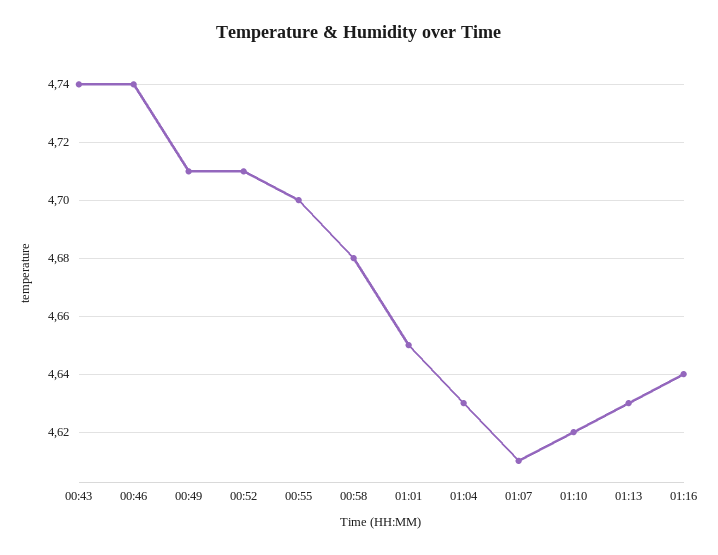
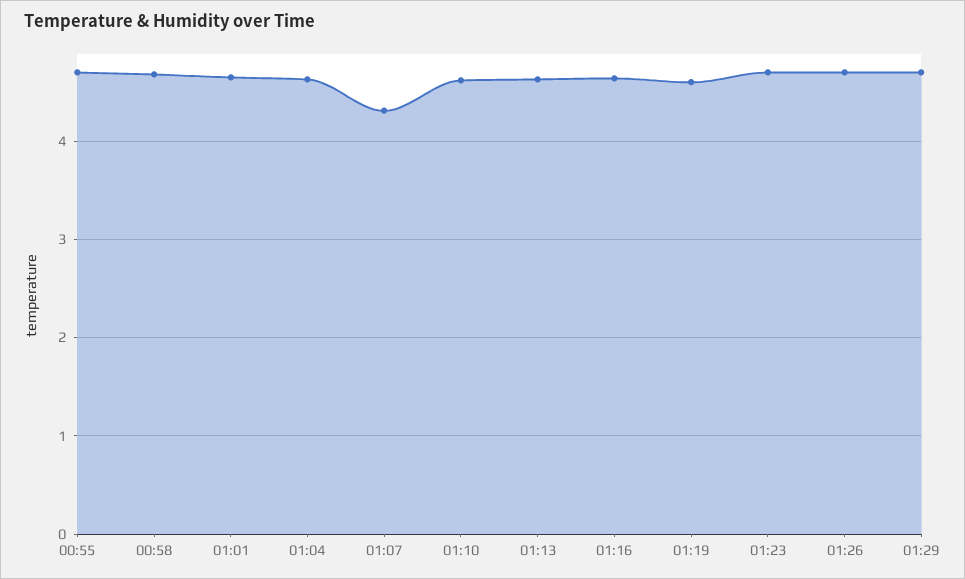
00:43: 4.74 -> none
00:46: 4.74 -> none
00:49: 4.71 -> none
00:52: 4.71 -> none
01:07: 4.61 -> 4.3
01:19: none -> 4.6
01:23: none -> 4.7
01:26: none -> 4.7
01:29: none -> 4.7

